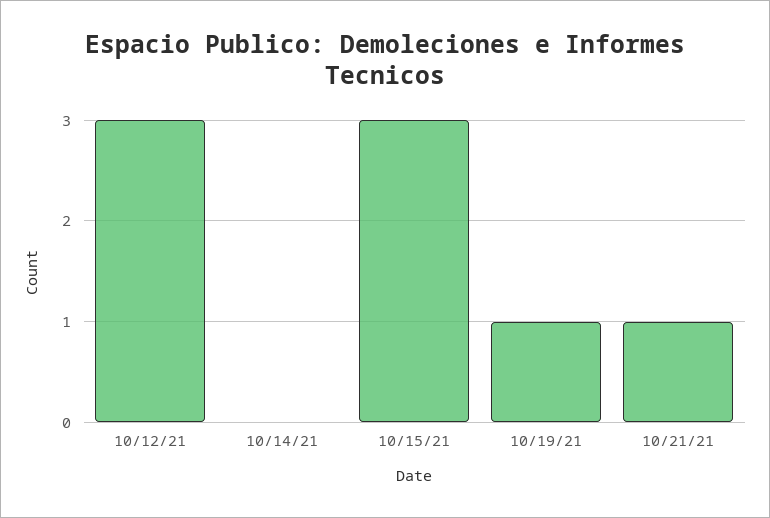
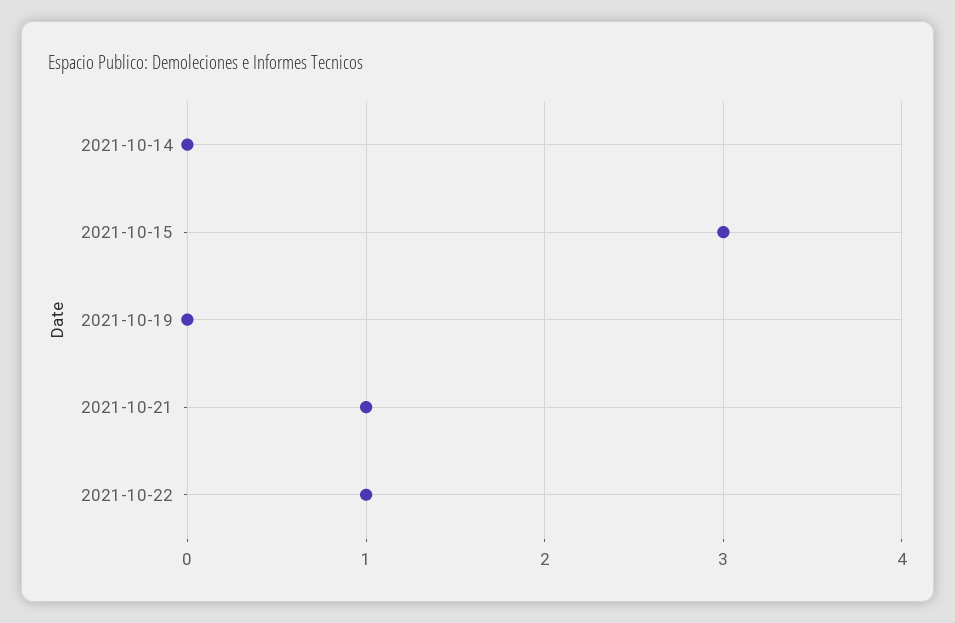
10/12/21: 3 -> none
10/19/21: 1 -> 0
2021-10-22: none -> 1

